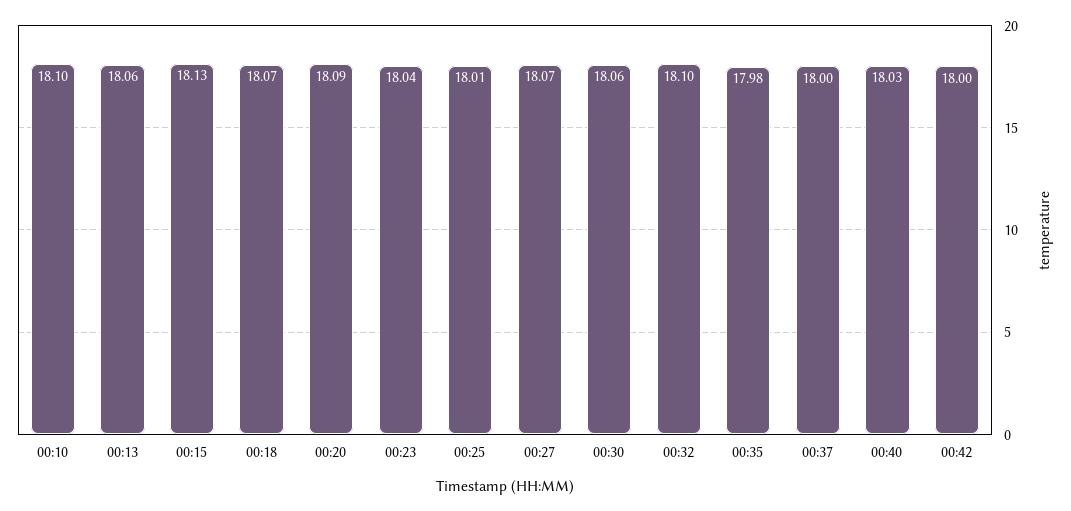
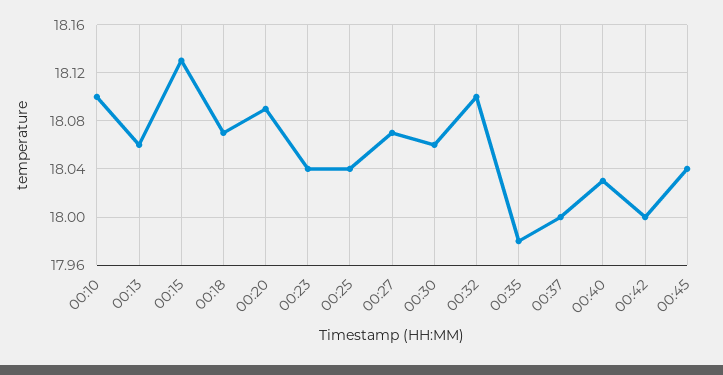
00:25: 18.01 -> 18.04
00:45: none -> 18.04

